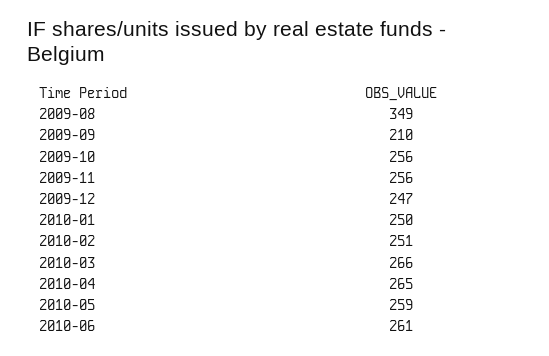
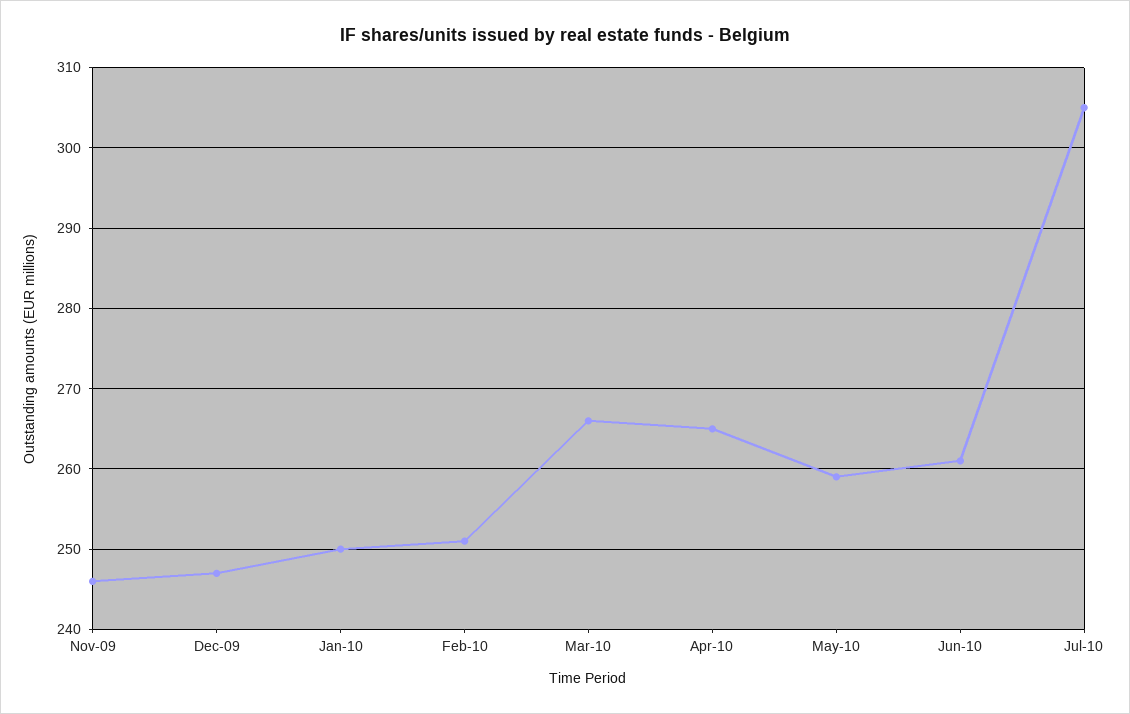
2009-08: 349 -> none
2009-09: 210 -> none
2009-10: 256 -> none
2009-11: 256 -> 246
Jul-10: none -> 305

